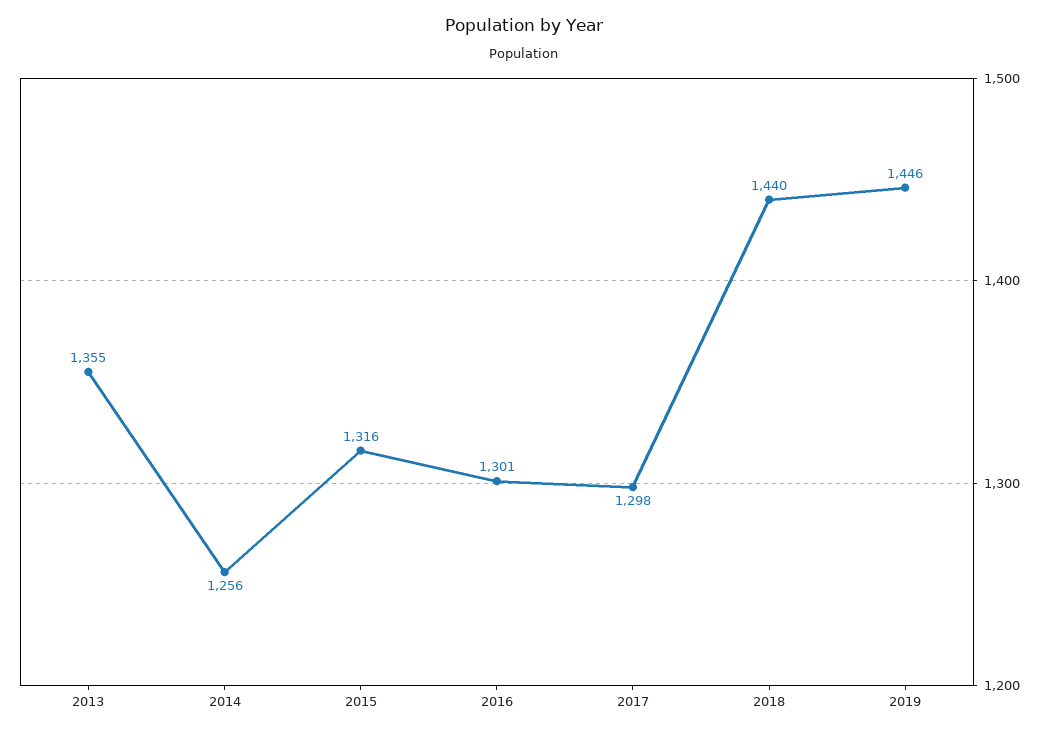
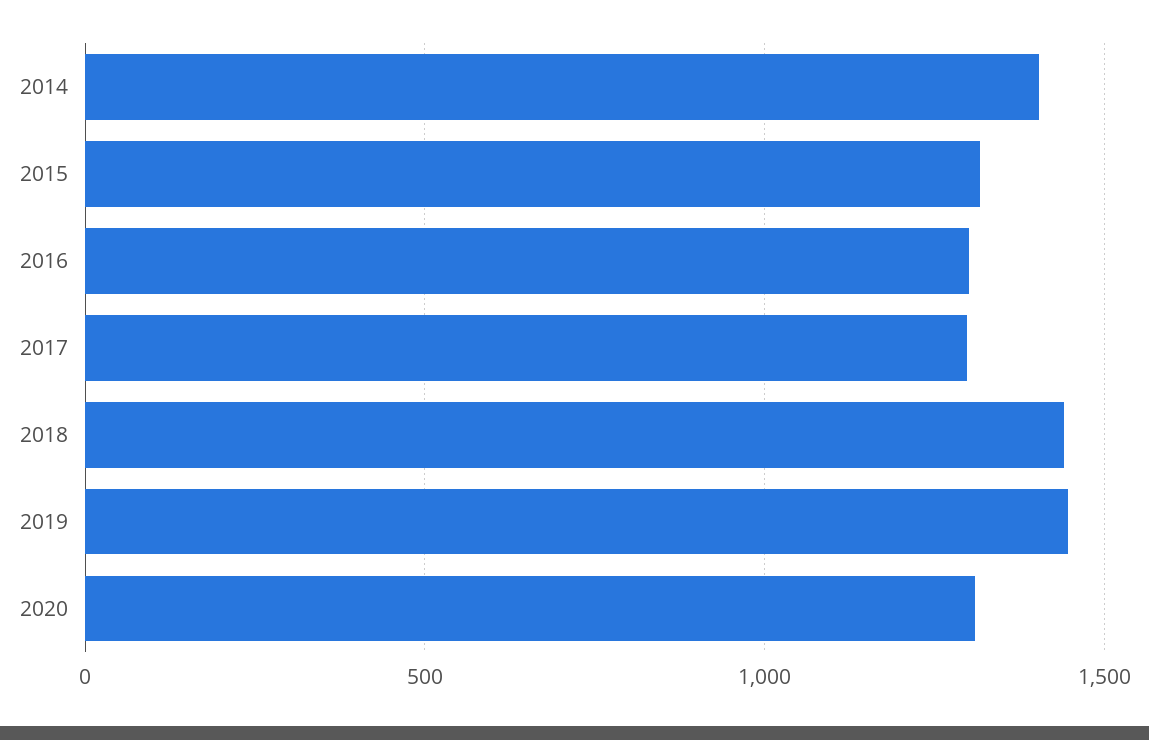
2013: 1355 -> none
2014: 1256 -> 1400
2020: none -> 1300

